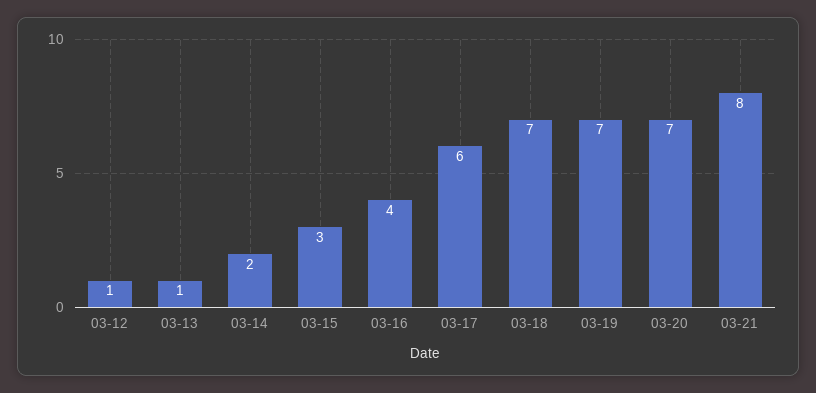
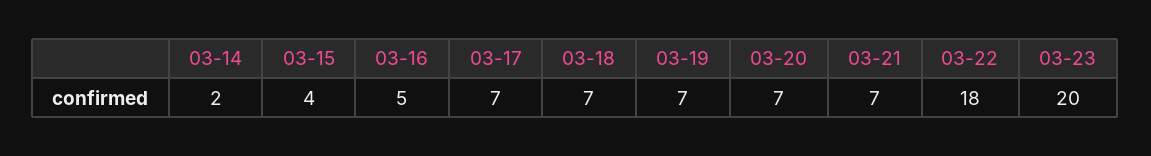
03-12: 1 -> none
03-13: 1 -> none
03-15: 3 -> 4
03-16: 4 -> 5
03-17: 6 -> 7
03-21: 8 -> 7
03-22: none -> 18
03-23: none -> 20

